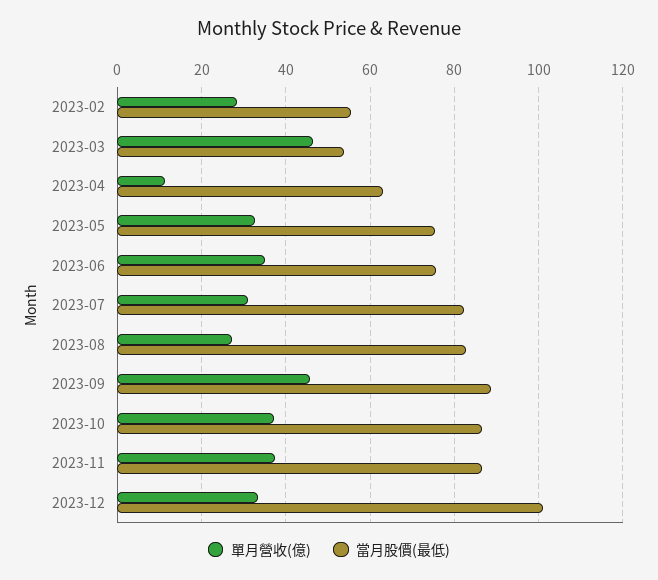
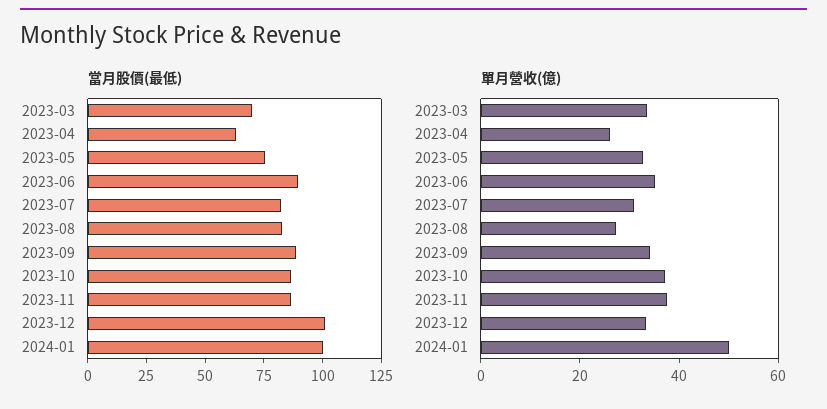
單月營收(億), 2023-02: 28 -> none
當月股價(最低), 2023-02: 56 -> none
單月營收(億), 2023-03: 46 -> 35
當月股價(最低), 2023-03: 54 -> 70
單月營收(億), 2023-04: 12 -> 25
當月股價(最低), 2023-06: 76 -> 90
單月營收(億), 2023-09: 46 -> 35
當月股價(最低), 2024-01: none -> 100
單月營收(億), 2024-01: none -> 50

